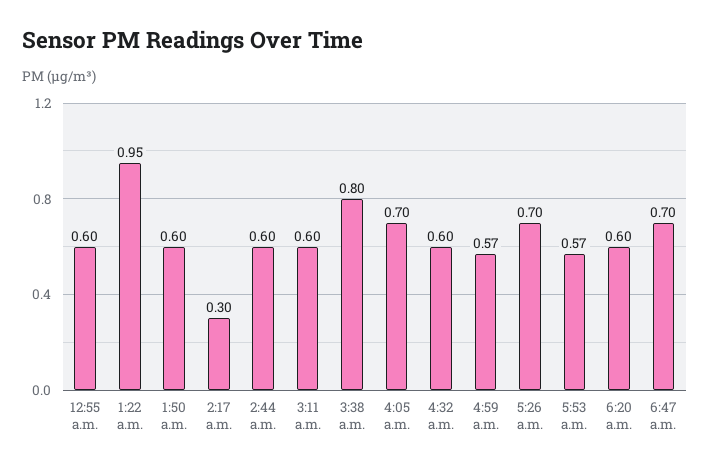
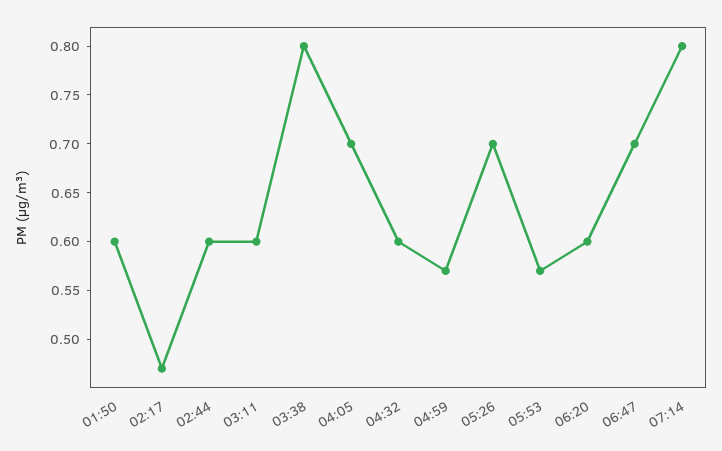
12:55 a.m.: 0.6 -> none
1:22 a.m.: 0.95 -> none
2:17 a.m.: 0.3 -> 0.47
07:14: none -> 0.8

